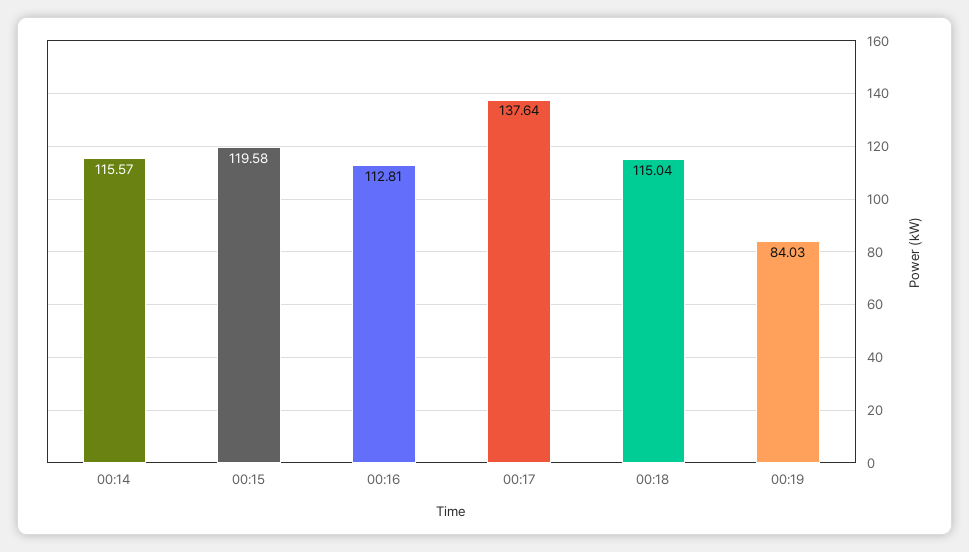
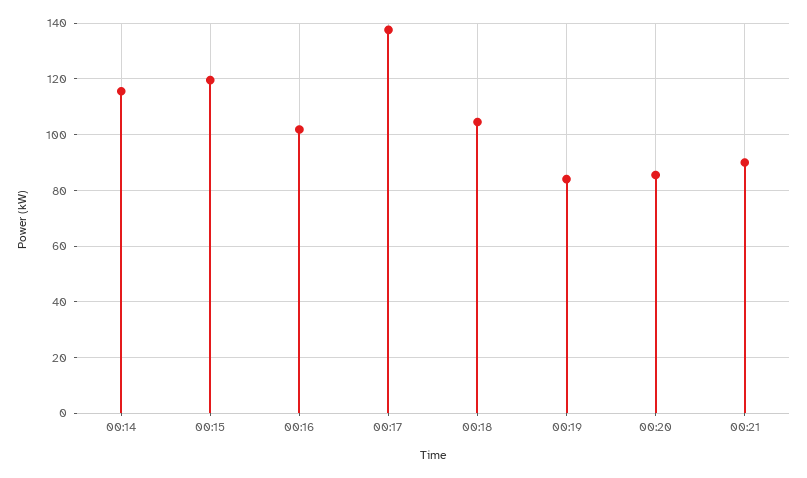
00:16: 112.81 -> 102.5
00:18: 115.04 -> 105
00:20: none -> 85
00:21: none -> 90

